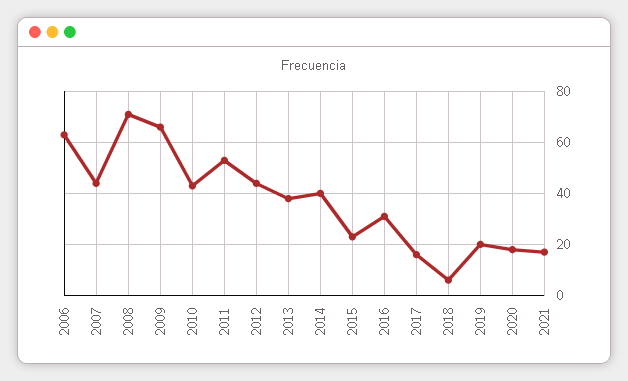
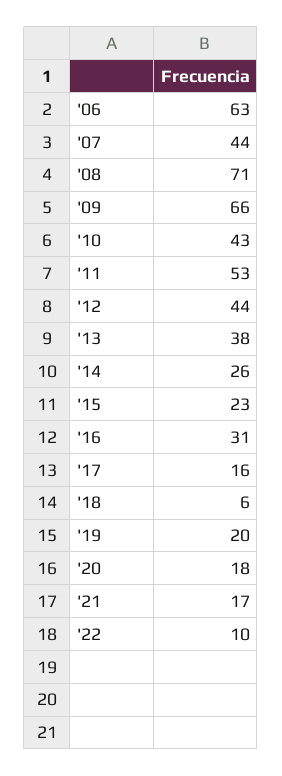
2014: 40 -> 26
'22: none -> 10

